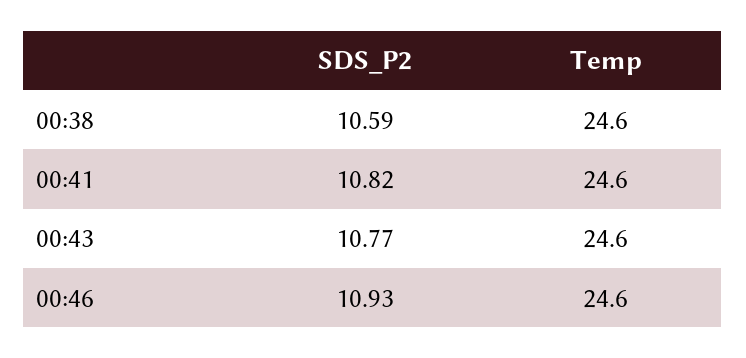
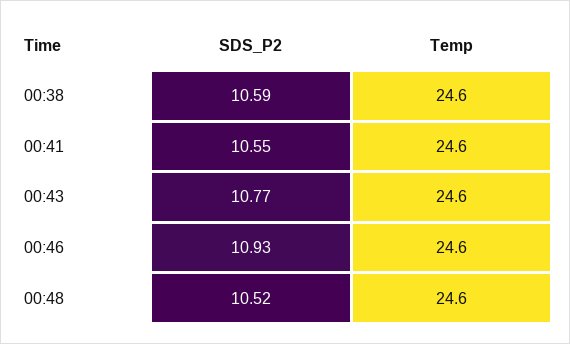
SDS_P2, 00:41: 10.82 -> 10.55
SDS_P2, 00:48: none -> 10.52
Temp, 00:48: none -> 24.6

